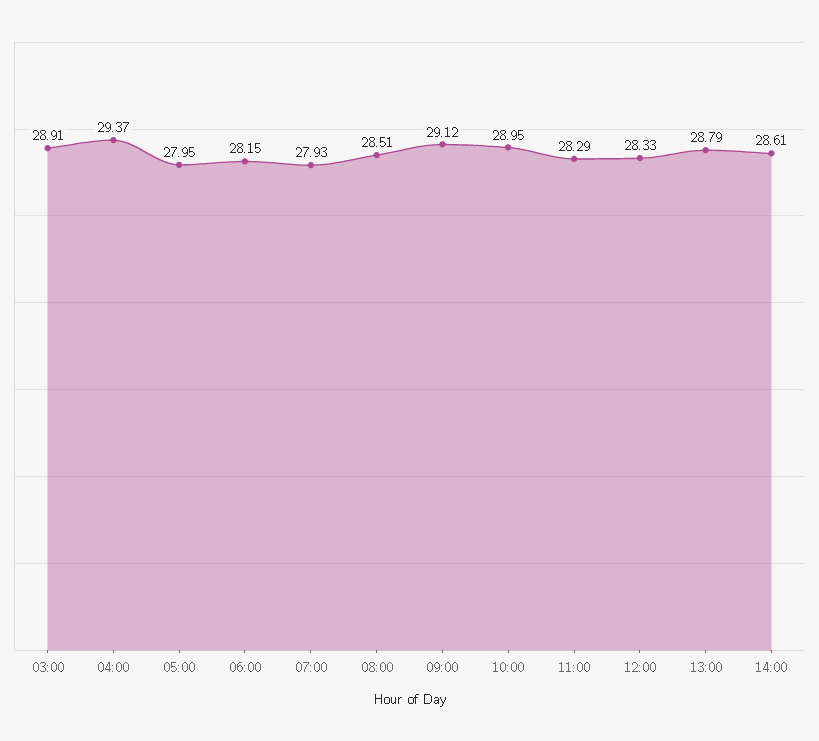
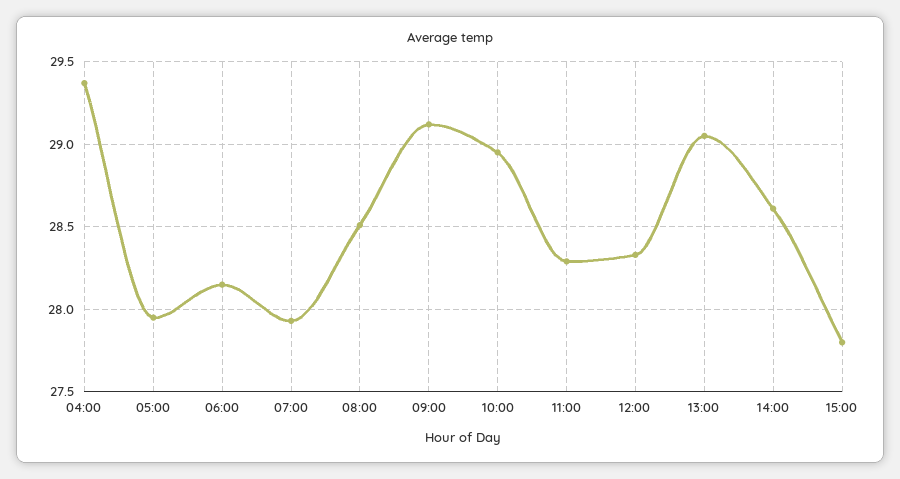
03:00: 28.91 -> none
13:00: 28.79 -> 29.05
15:00: none -> 27.8

